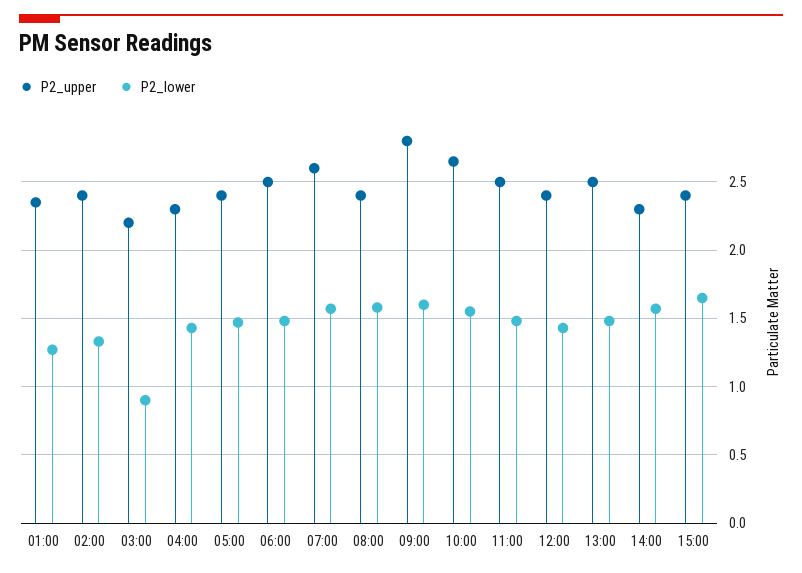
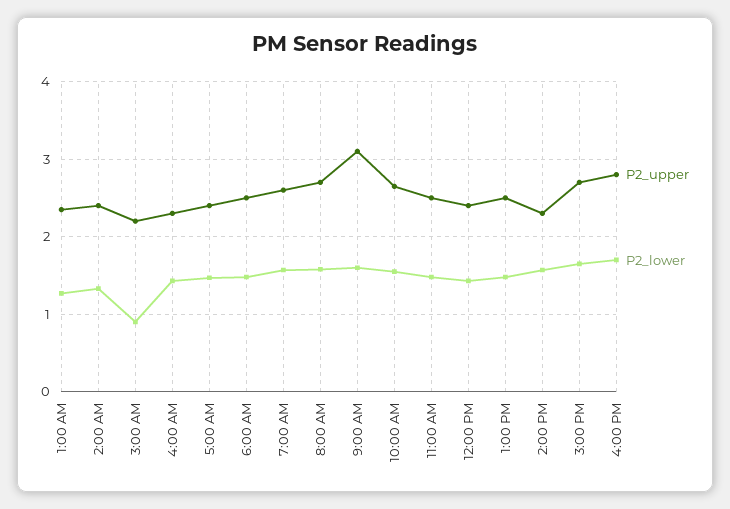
P2_upper, 08:00: 2.4 -> 2.7
P2_upper, 09:00: 2.8 -> 3.1
P2_upper, 15:00: 2.4 -> 2.7
P2_upper, 4:00 PM: none -> 2.8
P2_lower, 4:00 PM: none -> 1.7

